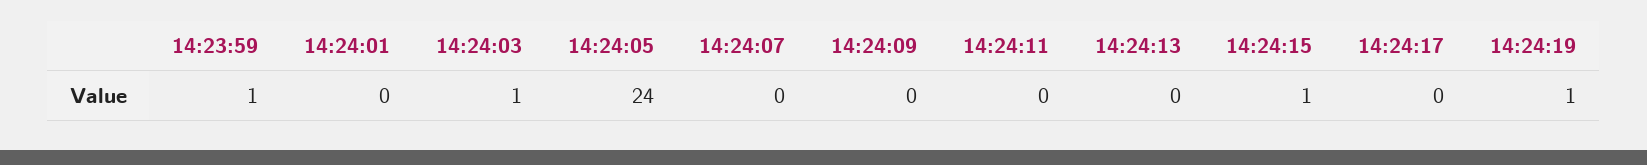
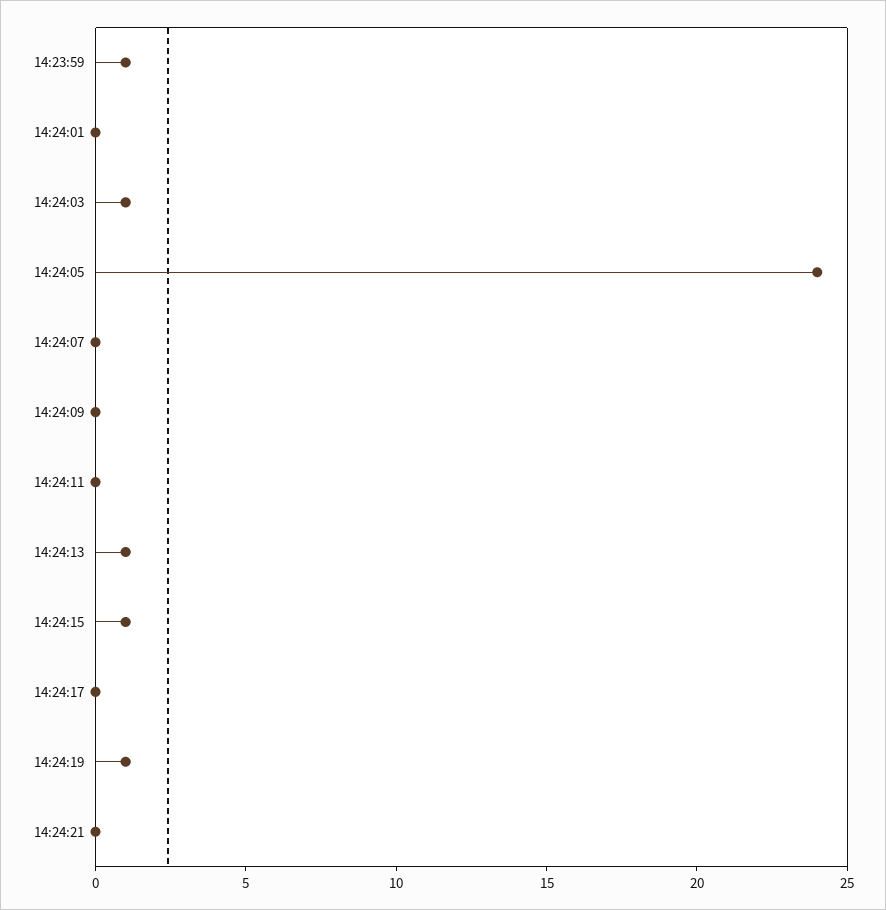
14:24:13: 0 -> 1
14:24:21: none -> 0

